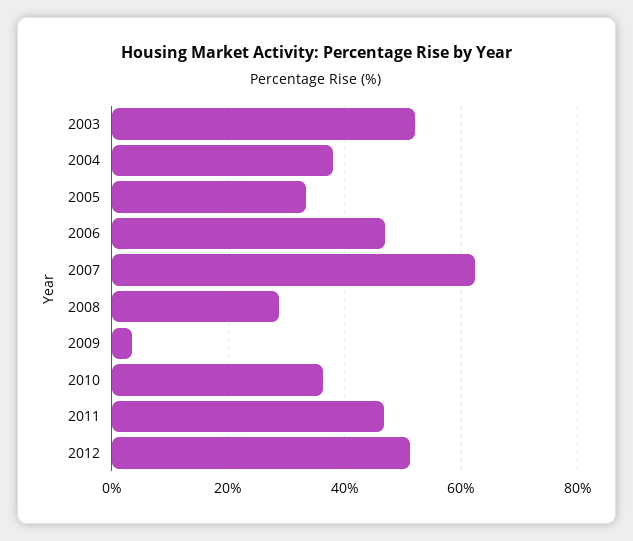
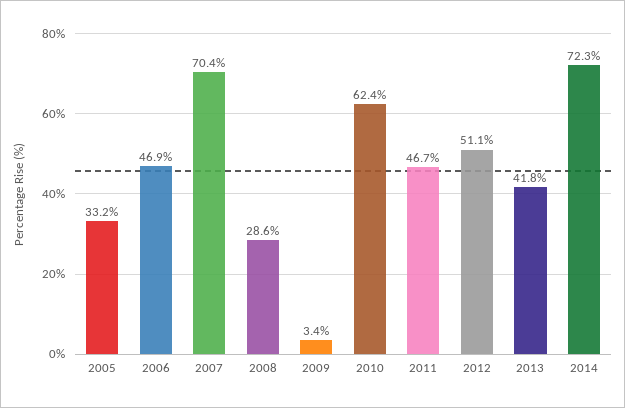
2003: 52 -> none
2004: 38 -> none
2007: 62 -> 70.4
2010: 36 -> 62.4
2013: none -> 41.8
2014: none -> 72.3

